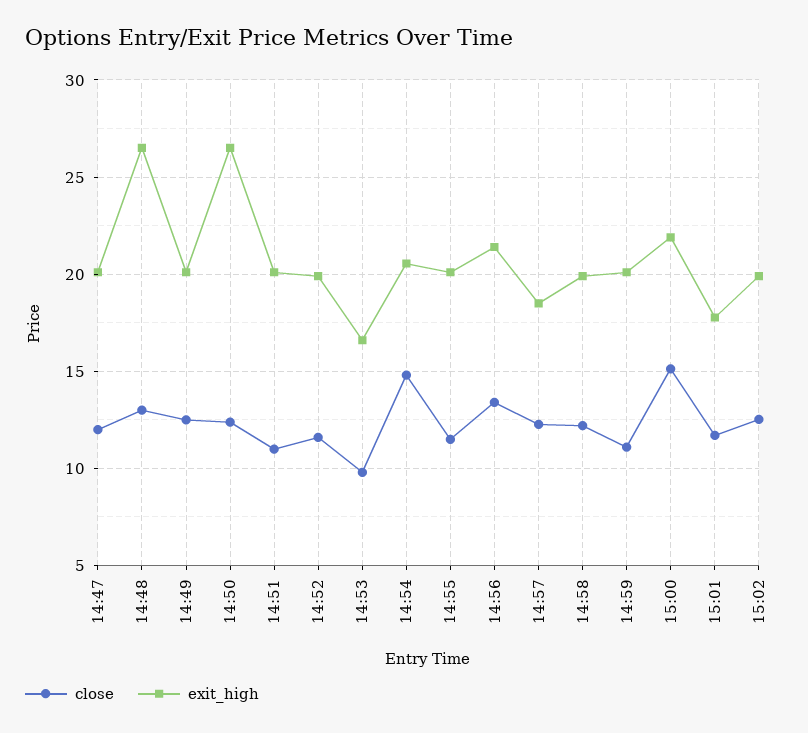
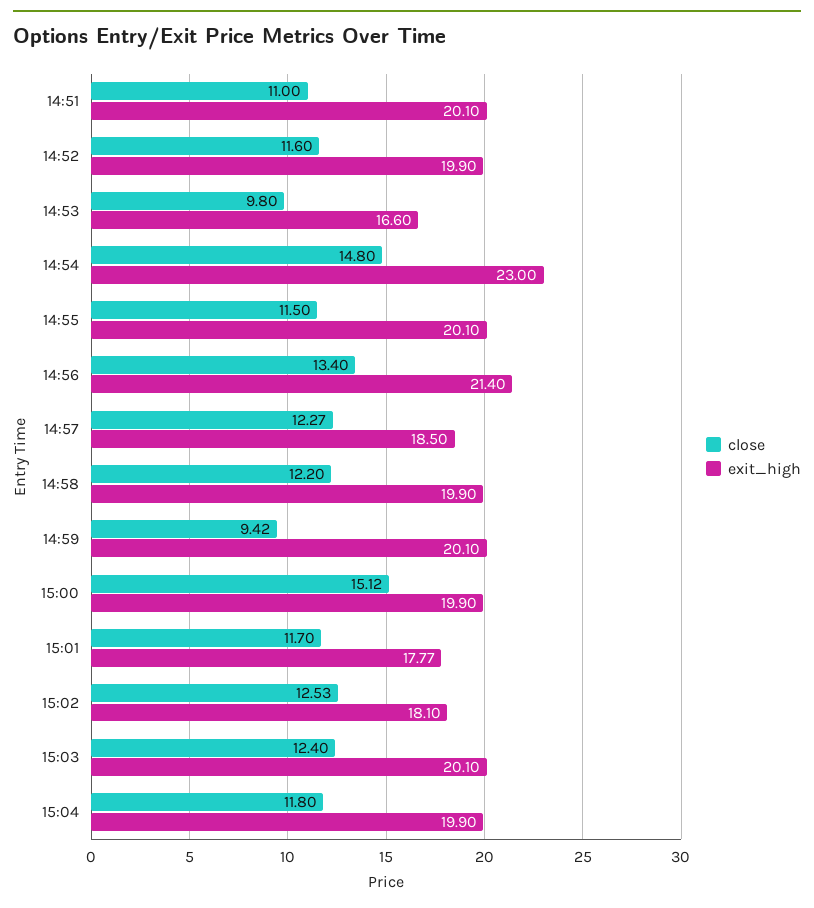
close, 14:47: 12 -> none
exit_high, 14:47: 20 -> none
close, 14:48: 13 -> none
exit_high, 14:48: 26.5 -> none
close, 14:49: 12.5 -> none
exit_high, 14:49: 20 -> none
close, 14:50: 12.5 -> none
exit_high, 14:50: 26.5 -> none
exit_high, 14:54: 20.5 -> 23
close, 14:59: 11 -> 9.42
exit_high, 15:00: 22 -> 19.9
exit_high, 15:02: 20 -> 18.1
close, 15:03: none -> 12.4
exit_high, 15:03: none -> 20.1
close, 15:04: none -> 11.8
exit_high, 15:04: none -> 19.9

